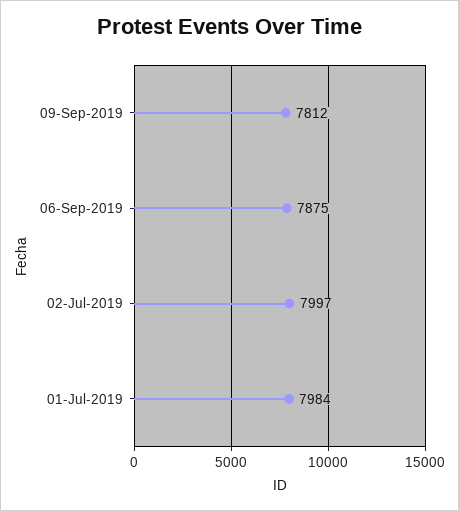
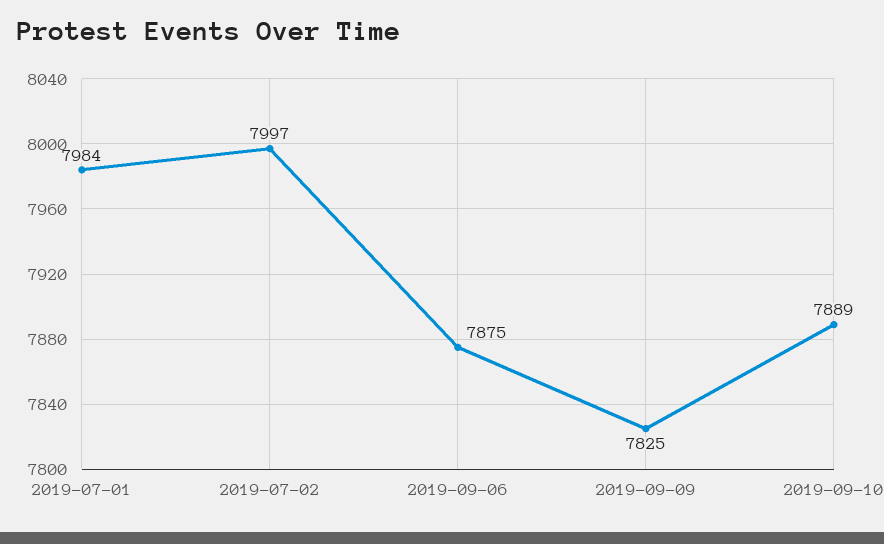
09-Sep-2019: 7812 -> 7825
2019-09-10: none -> 7889

